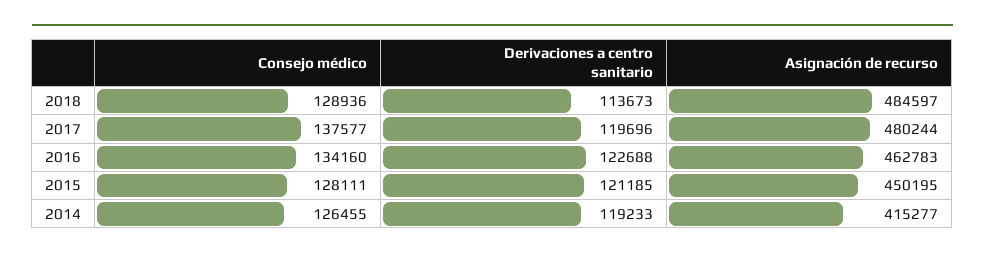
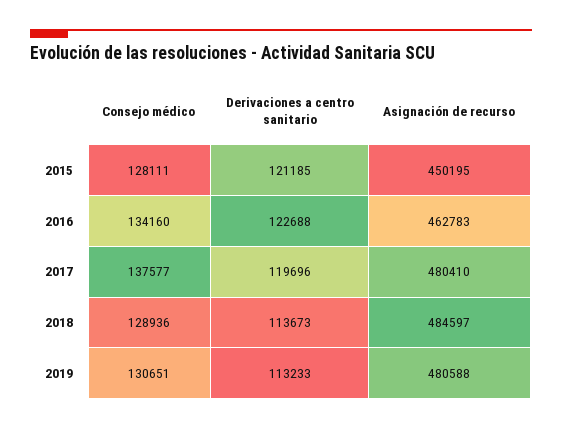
Asignación de recurso, 2017: 480244 -> 480410
Consejo médico, 2014: 126455 -> none
Derivaciones a centro sanitario, 2014: 119233 -> none
Asignación de recurso, 2014: 415277 -> none
Consejo médico, 2019: none -> 130651
Derivaciones a centro sanitario, 2019: none -> 113233
Asignación de recurso, 2019: none -> 480588

